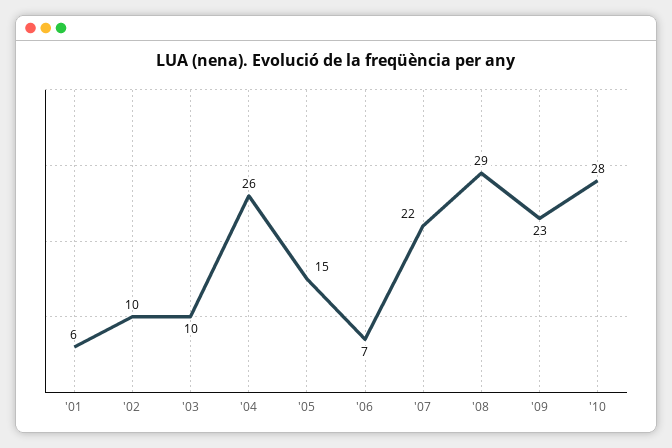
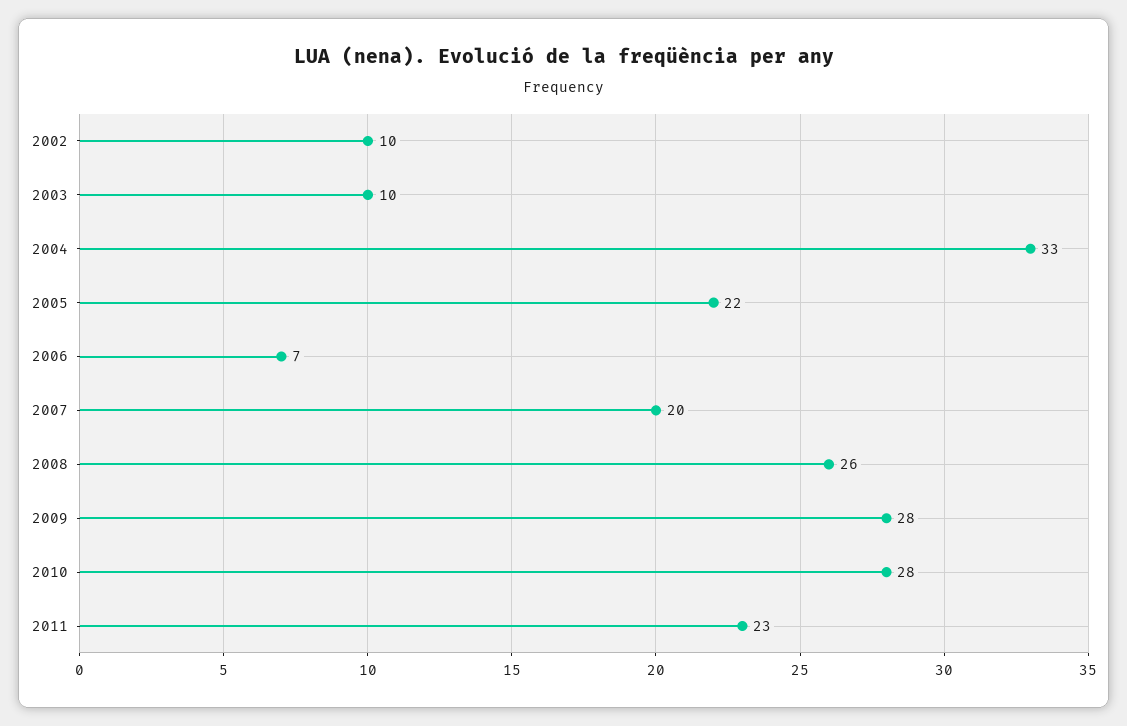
'01: 6 -> none
'04: 26 -> 33
'05: 15 -> 22
'07: 22 -> 20
'08: 29 -> 26
'09: 23 -> 28
2011: none -> 23

